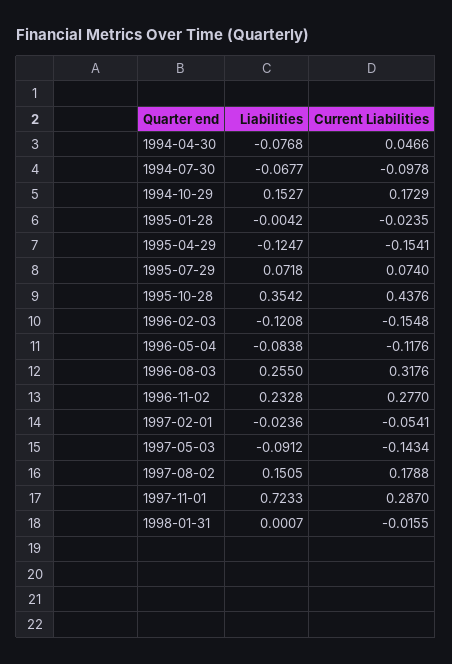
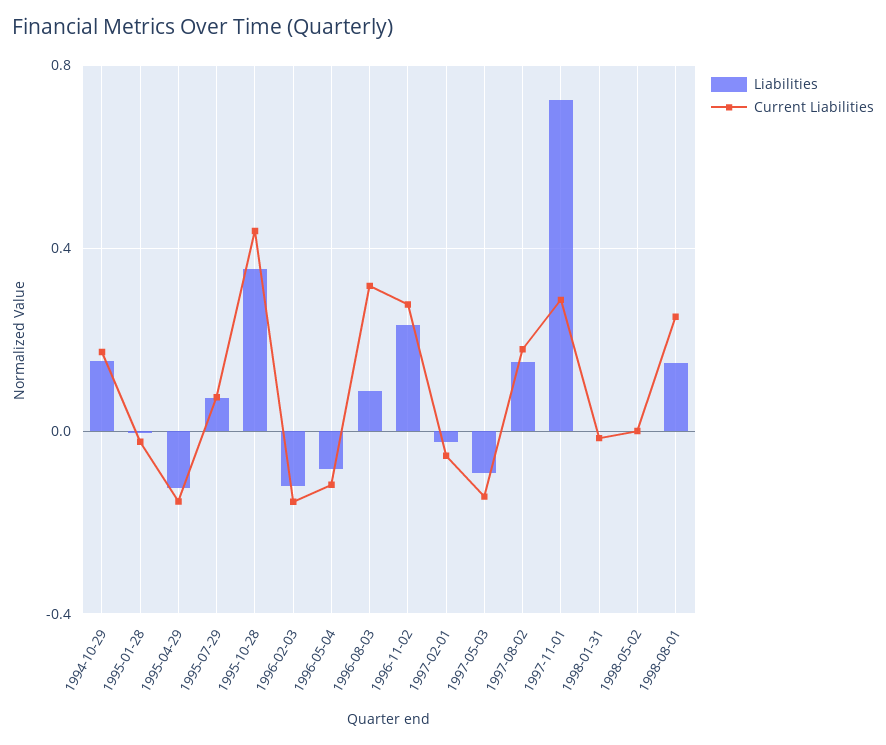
Liabilities, 1994-04-30: -0.0768 -> none
Current Liabilities, 1994-04-30: 0.0466 -> none
Liabilities, 1994-07-30: -0.0677 -> none
Current Liabilities, 1994-07-30: -0.0978 -> none
Liabilities, 1996-08-03: 0.255 -> 0.1
Liabilities, 1998-05-02: none -> 0
Current Liabilities, 1998-05-02: none -> 0
Liabilities, 1998-08-01: none -> 0.15
Current Liabilities, 1998-08-01: none -> 0.25

